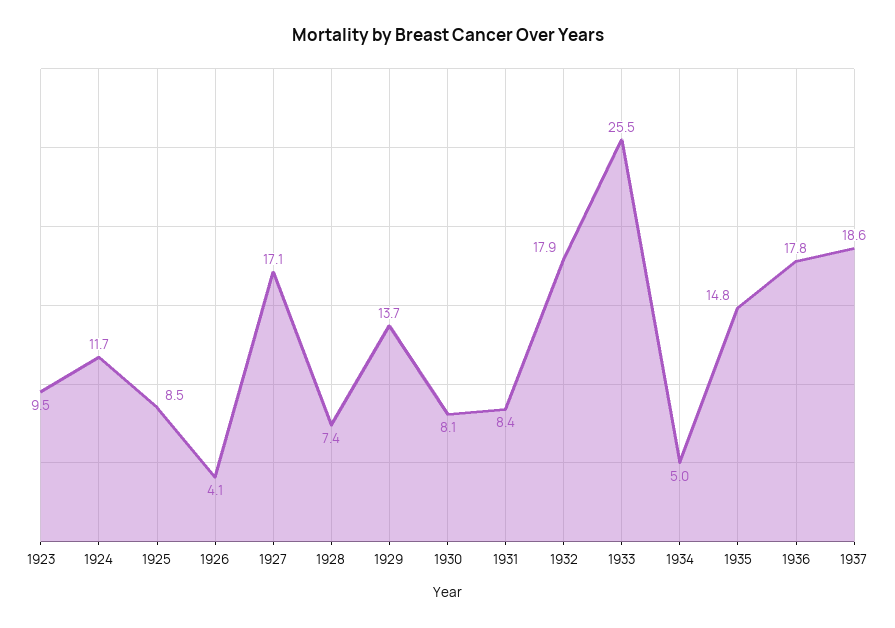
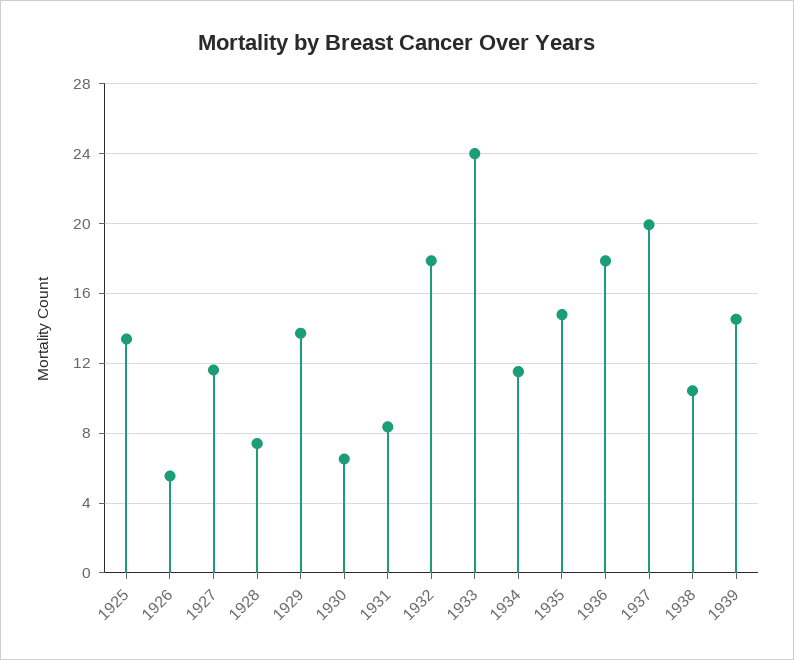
1923: 9.5 -> none
1924: 11.7 -> none
1925: 8.5 -> 13.5
1926: 4.1 -> 5.5
1927: 17.1 -> 11.5
1930: 8.1 -> 6.5
1933: 25.5 -> 24
1934: 5 -> 11.5
1937: 18.6 -> 20
1938: none -> 10.5
1939: none -> 14.5

